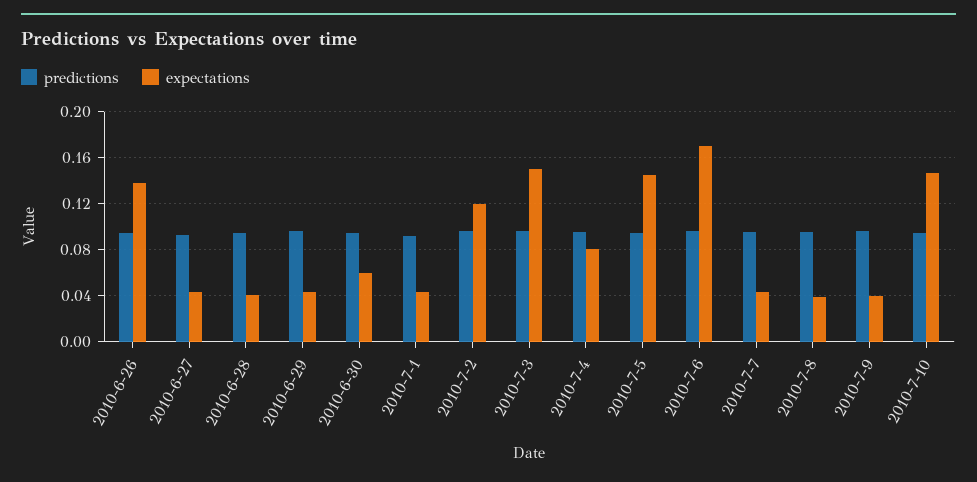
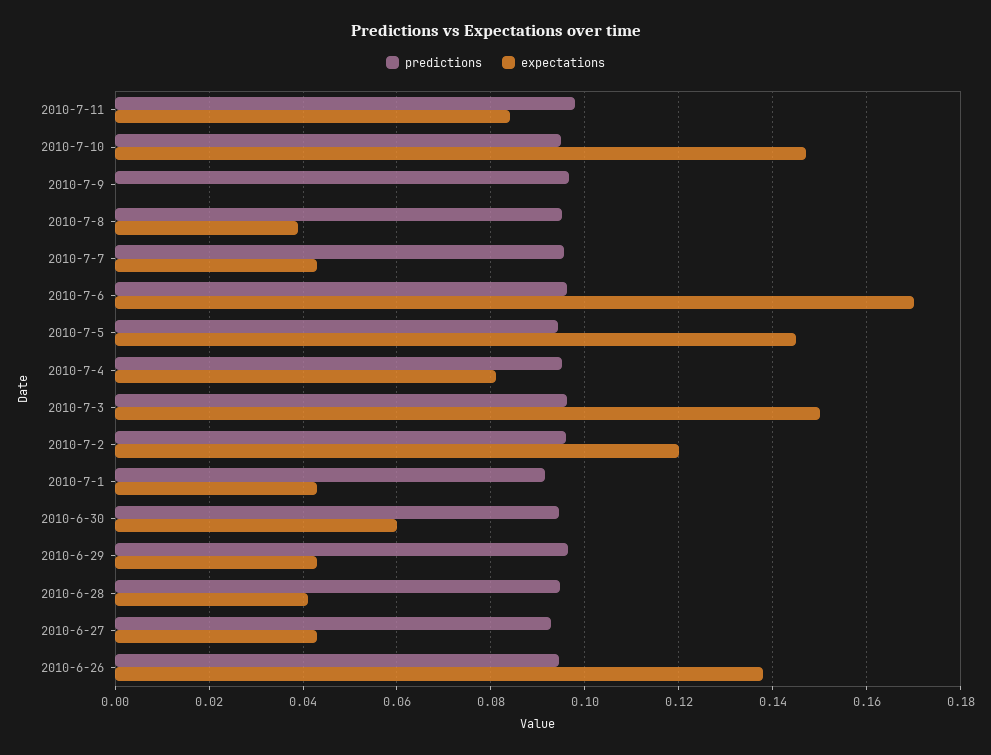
expectations, 2010-7-9: 0.04 -> 0
predictions, 2010-7-11: none -> 0.098
expectations, 2010-7-11: none -> 0.084

